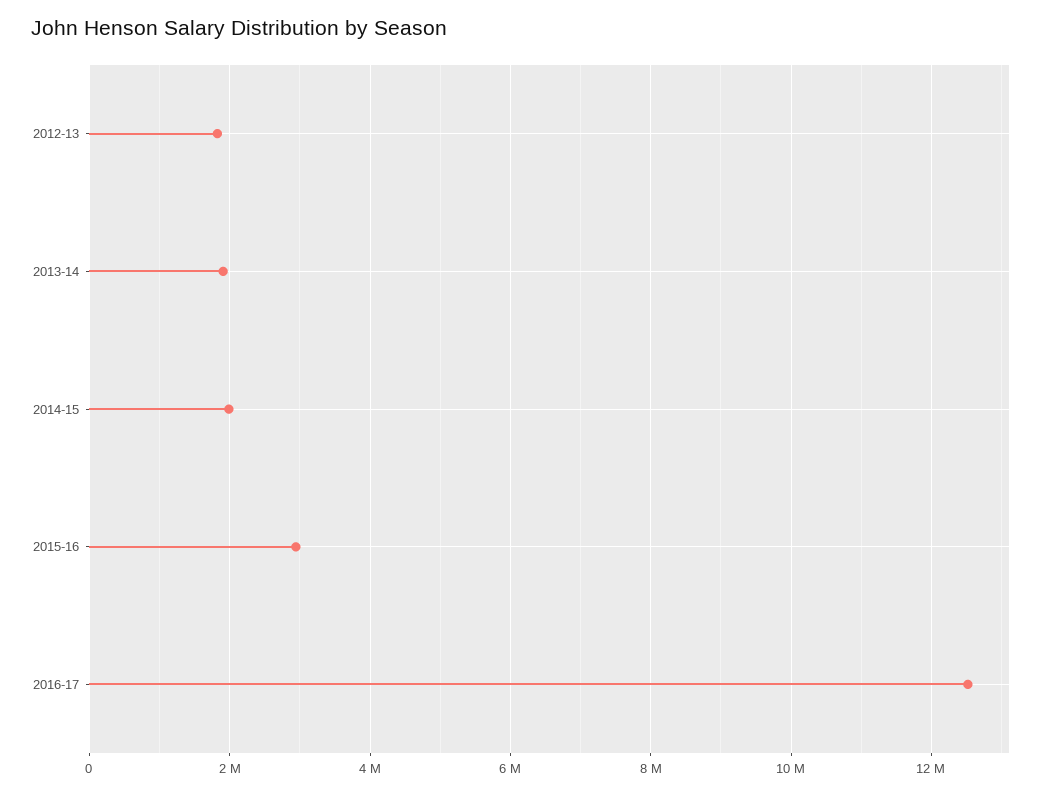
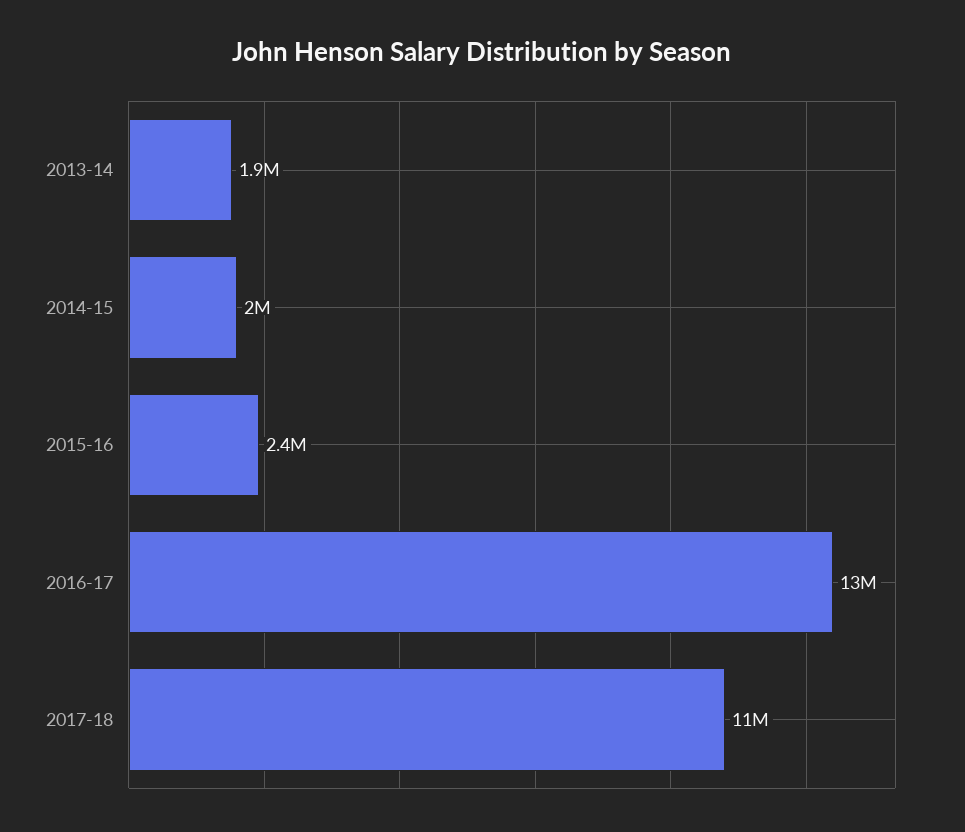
2012-13: 1800000 -> none
2015-16: 3000000 -> 2400000
2017-18: none -> 11000000

